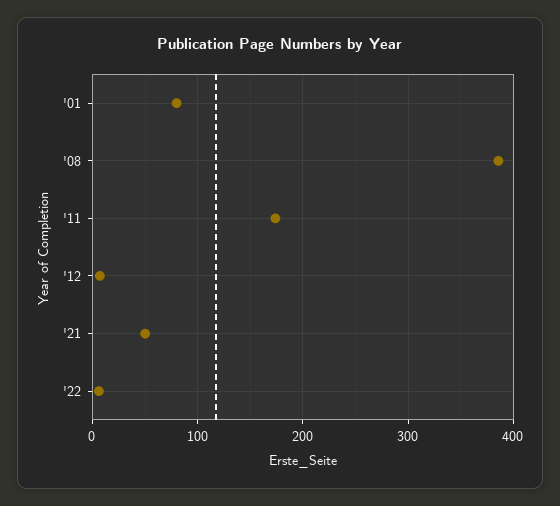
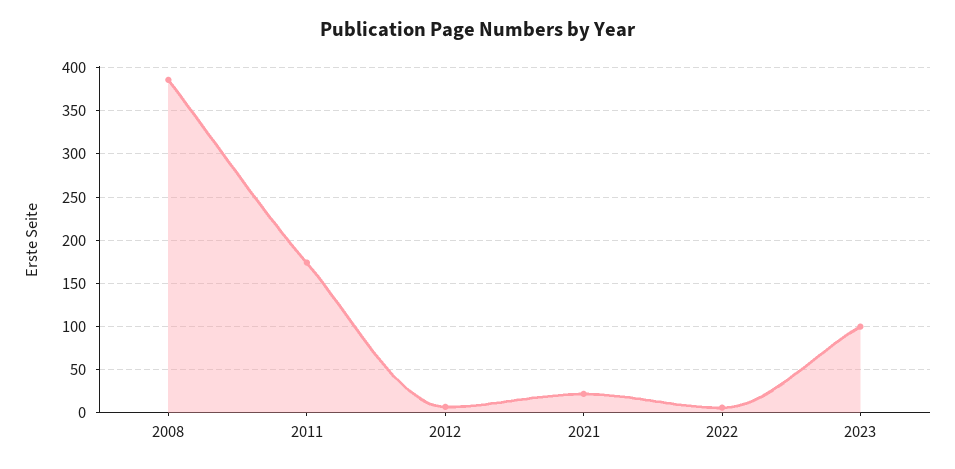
'01: 80 -> none
'21: 50 -> 20
2023: none -> 100

